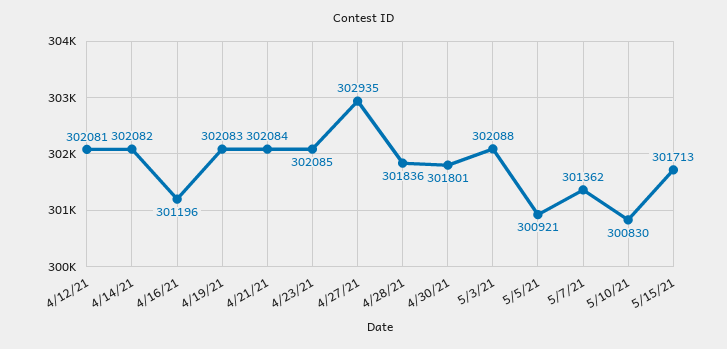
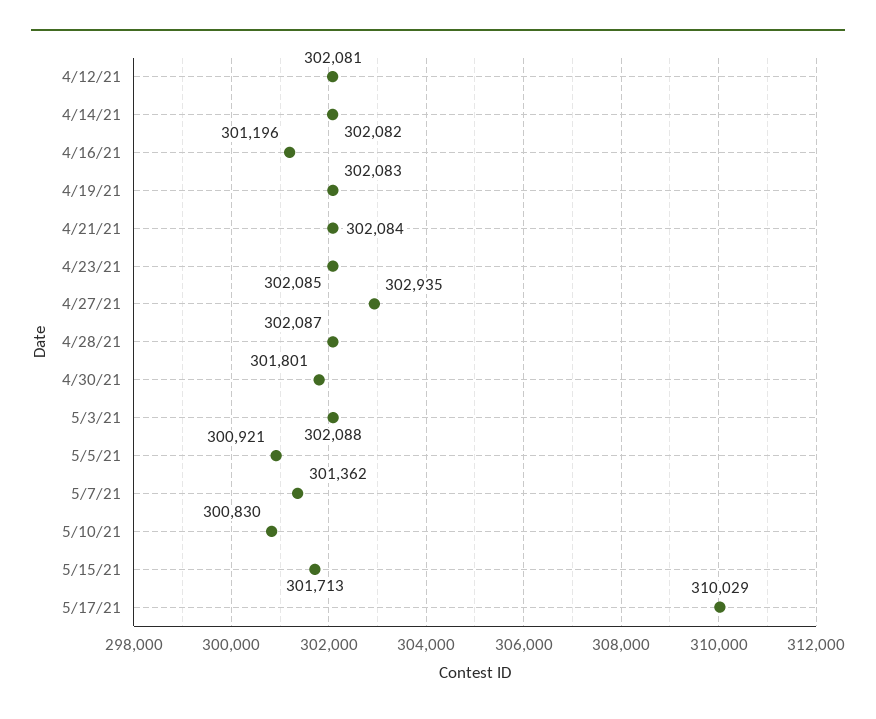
4/28/21: 301836 -> 302087
5/17/21: none -> 310029

